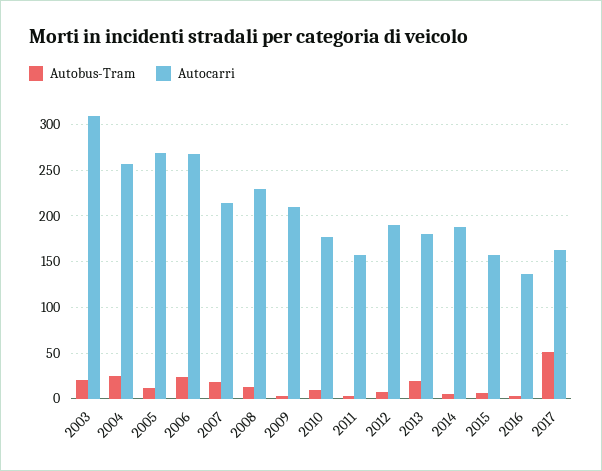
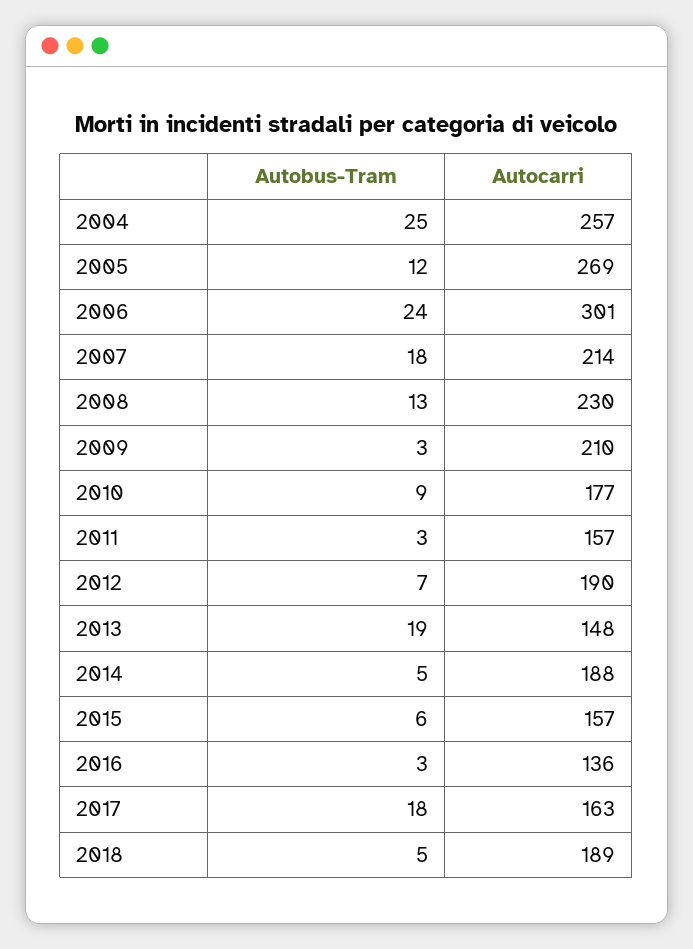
Autobus-Tram, 2003: 20 -> none
Autocarri, 2003: 310 -> none
Autocarri, 2006: 270 -> 301
Autocarri, 2013: 180 -> 148
Autobus-Tram, 2017: 50 -> 18
Autobus-Tram, 2018: none -> 5
Autocarri, 2018: none -> 189

